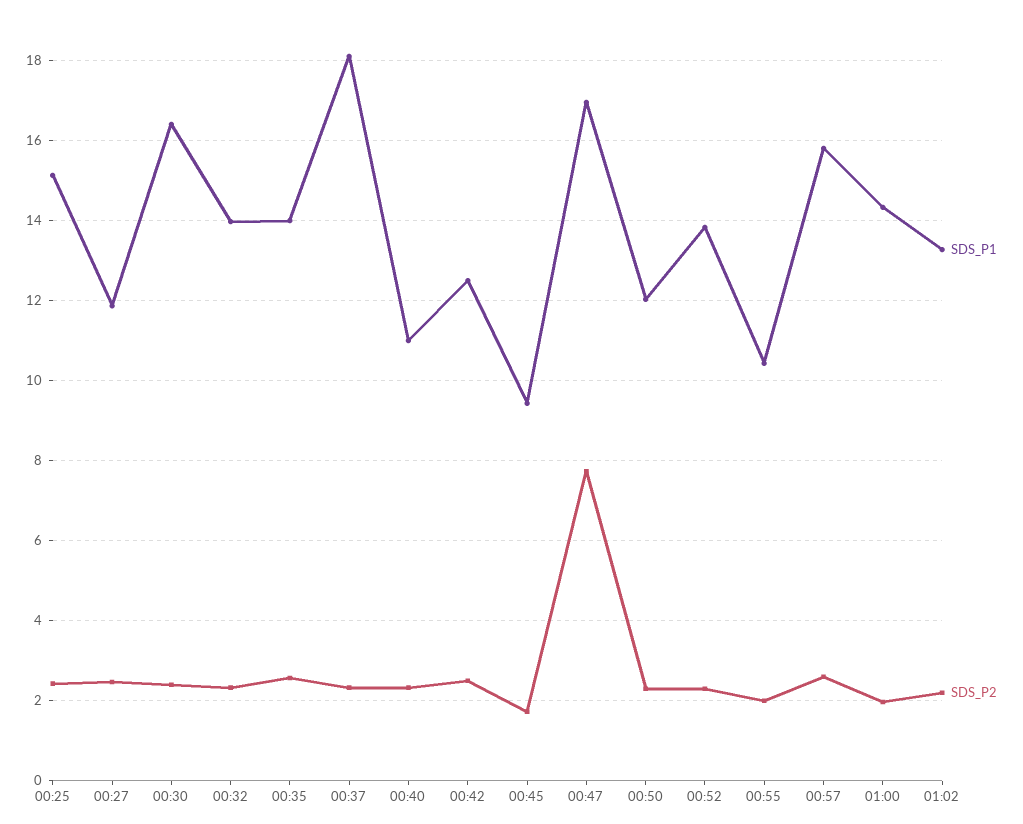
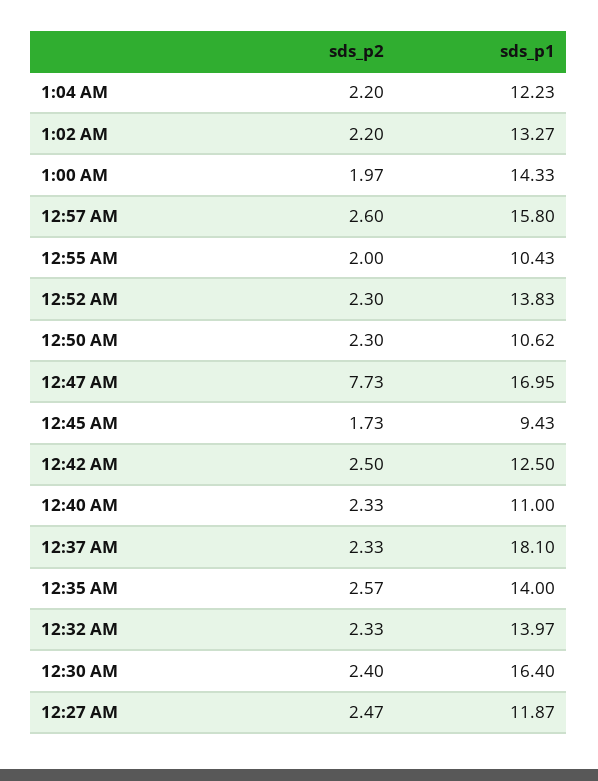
SDS_P1, 00:25: 15.2 -> none
SDS_P2, 00:25: 2.4 -> none
SDS_P1, 00:50: 12 -> 10.62
SDS_P2, 1:04 AM: none -> 2.2
SDS_P1, 1:04 AM: none -> 12.23

